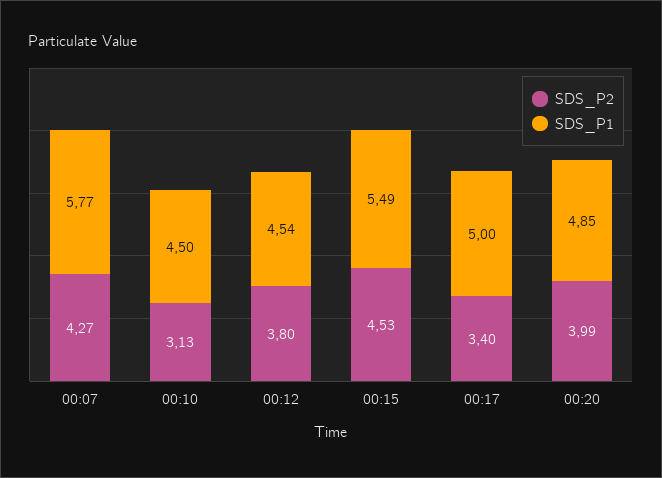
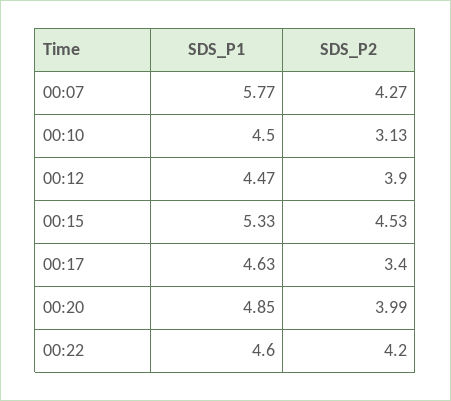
SDS_P2, 00:12: 3.8 -> 3.9
SDS_P1, 00:12: 4.54 -> 4.47
SDS_P1, 00:15: 5.49 -> 5.33
SDS_P1, 00:17: 5 -> 4.63
SDS_P1, 00:22: none -> 4.6
SDS_P2, 00:22: none -> 4.2

